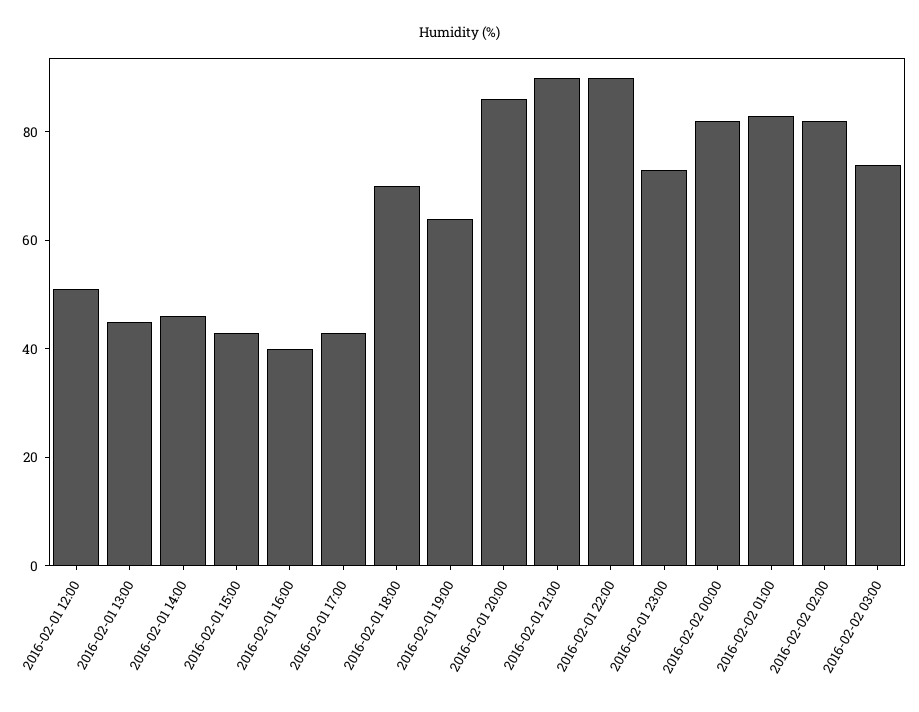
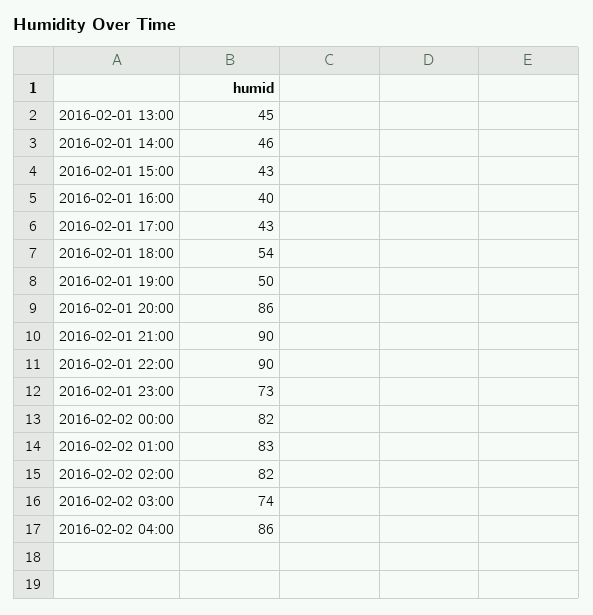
2016-02-01 12:00: 50 -> none
2016-02-01 18:00: 70 -> 54
2016-02-01 19:00: 65 -> 50
2016-02-02 04:00: none -> 86

